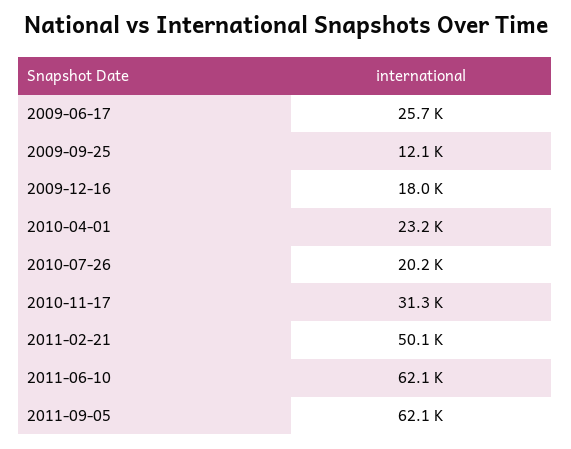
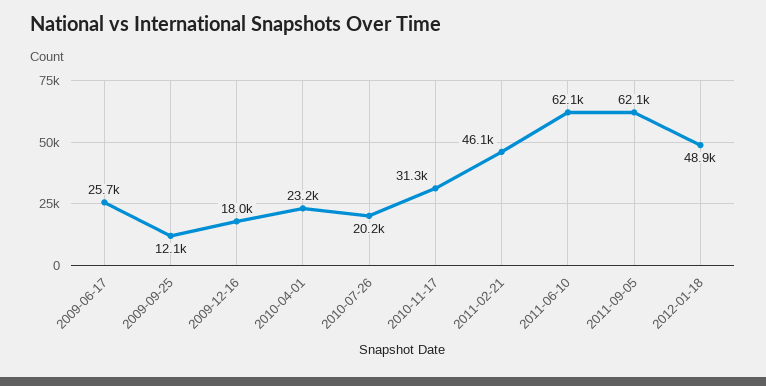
2011-02-21: 50100 -> 46100
2012-01-18: none -> 48900

